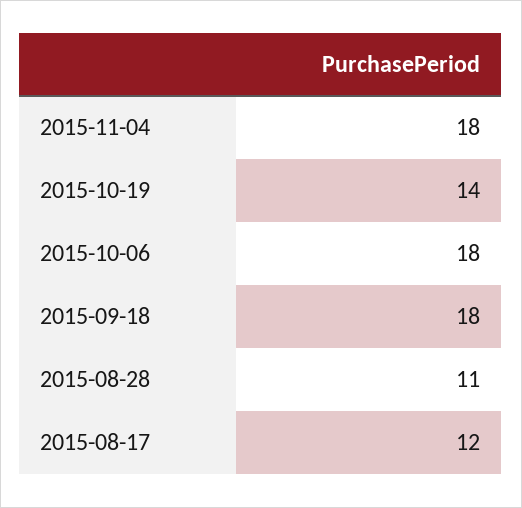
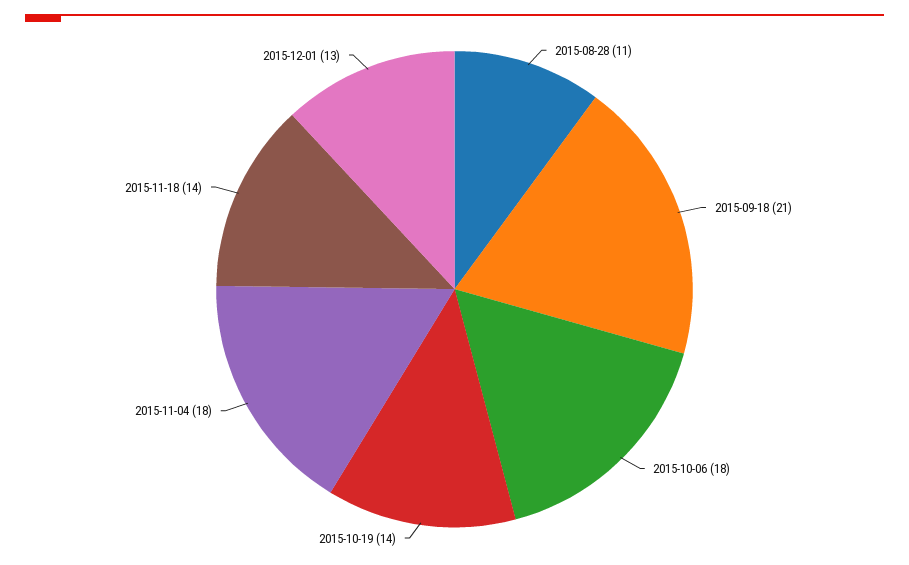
2015-09-18: 18 -> 21
2015-08-17: 12 -> none
2015-11-18: none -> 14
2015-12-01: none -> 13

